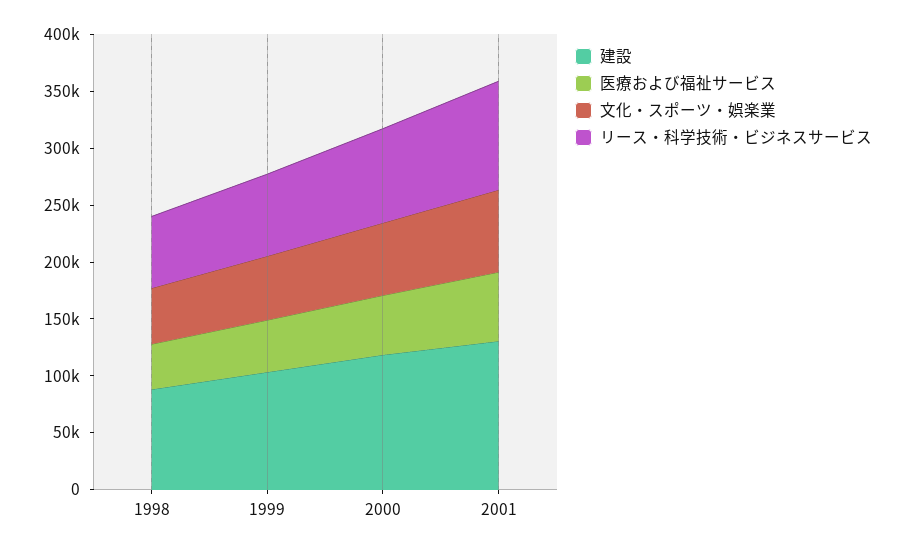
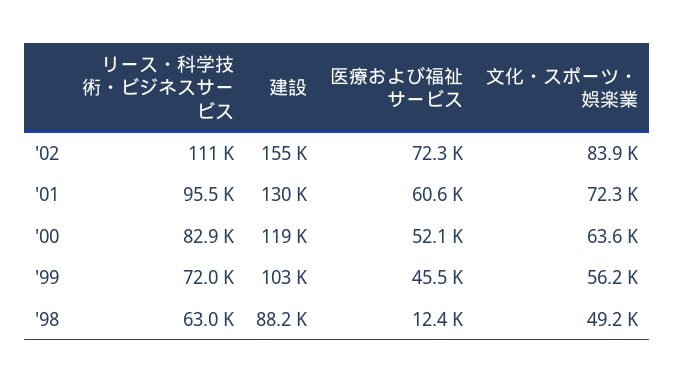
医療および福祉サービス, 1998: 40000 -> 12400
リース・科学技術・ビジネスサービス, '02: none -> 111000
建設, '02: none -> 155000
医療および福祉サービス, '02: none -> 72300
文化・スポーツ・娯楽業, '02: none -> 83900

